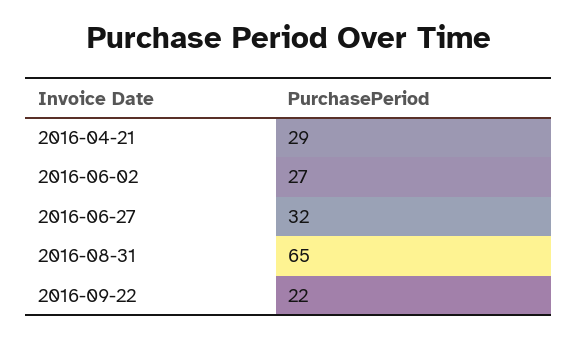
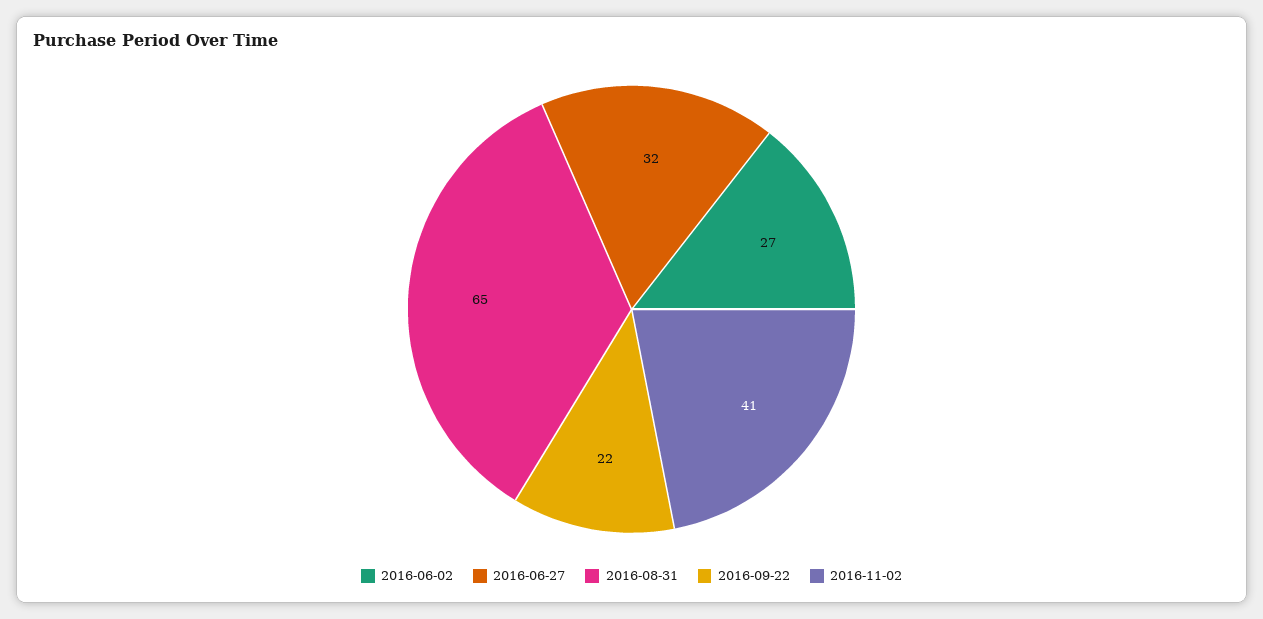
2016-04-21: 29 -> none
2016-11-02: none -> 41

